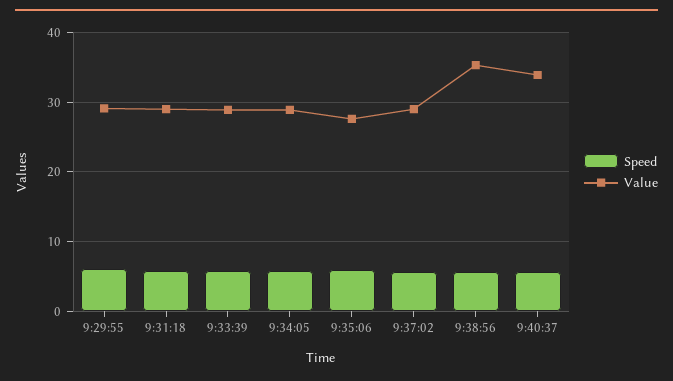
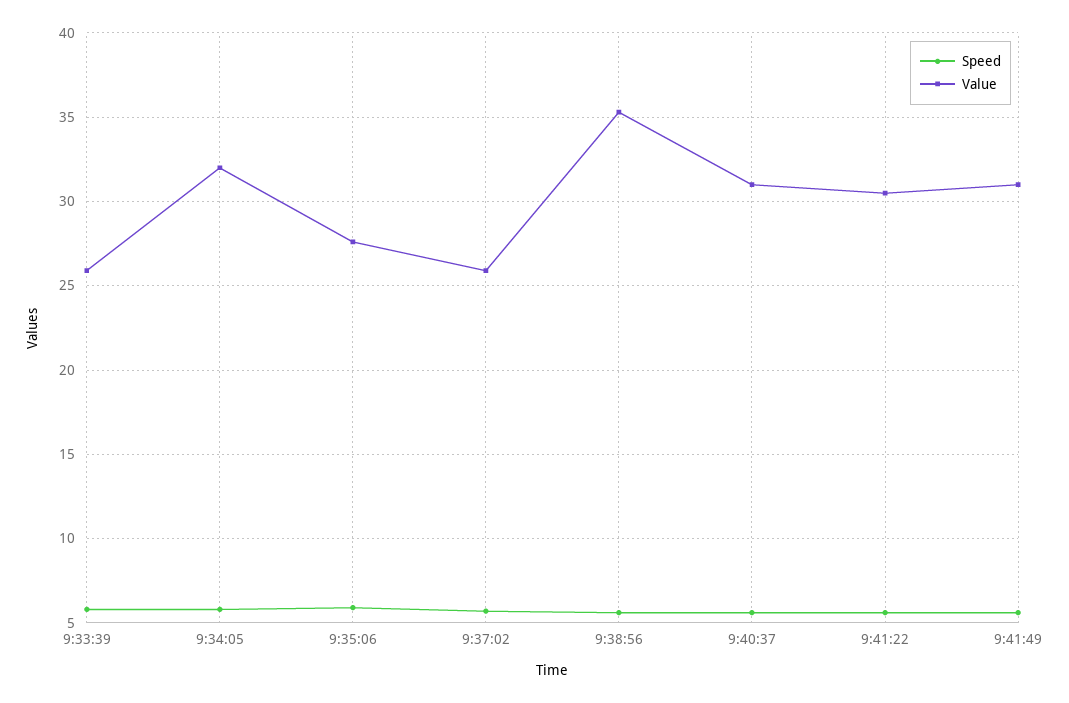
Speed, 9:29:55: 6 -> none
Value, 9:29:55: 29 -> none
Speed, 9:31:18: 6 -> none
Value, 9:31:18: 29 -> none
Value, 9:33:39: 29 -> 26
Value, 9:34:05: 29 -> 32
Value, 9:37:02: 29 -> 26
Value, 9:40:37: 34 -> 31
Speed, 9:41:22: none -> 5.5
Value, 9:41:22: none -> 30.5
Speed, 9:41:49: none -> 5.5
Value, 9:41:49: none -> 31

